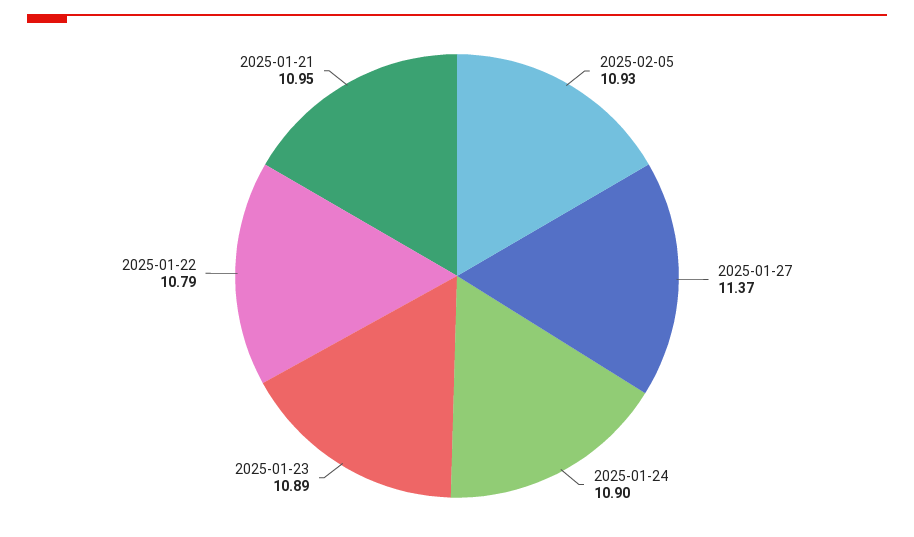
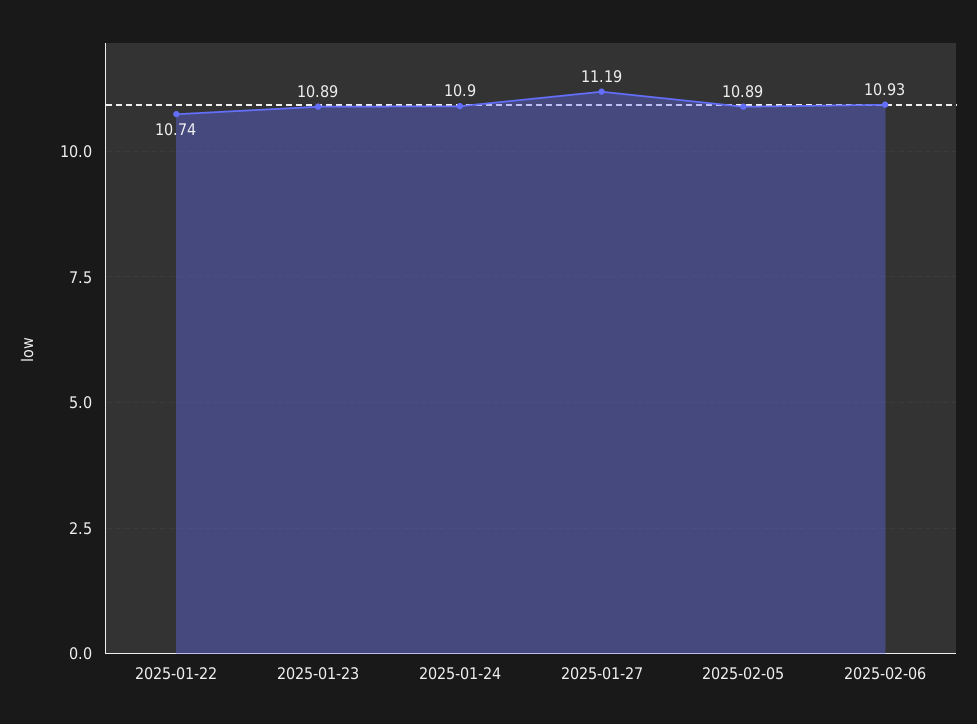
2025-02-05: 10.93 -> 10.89
2025-01-27: 11.37 -> 11.19
2025-01-22: 10.79 -> 10.74
2025-01-21: 10.95 -> none
2025-02-06: none -> 10.93

